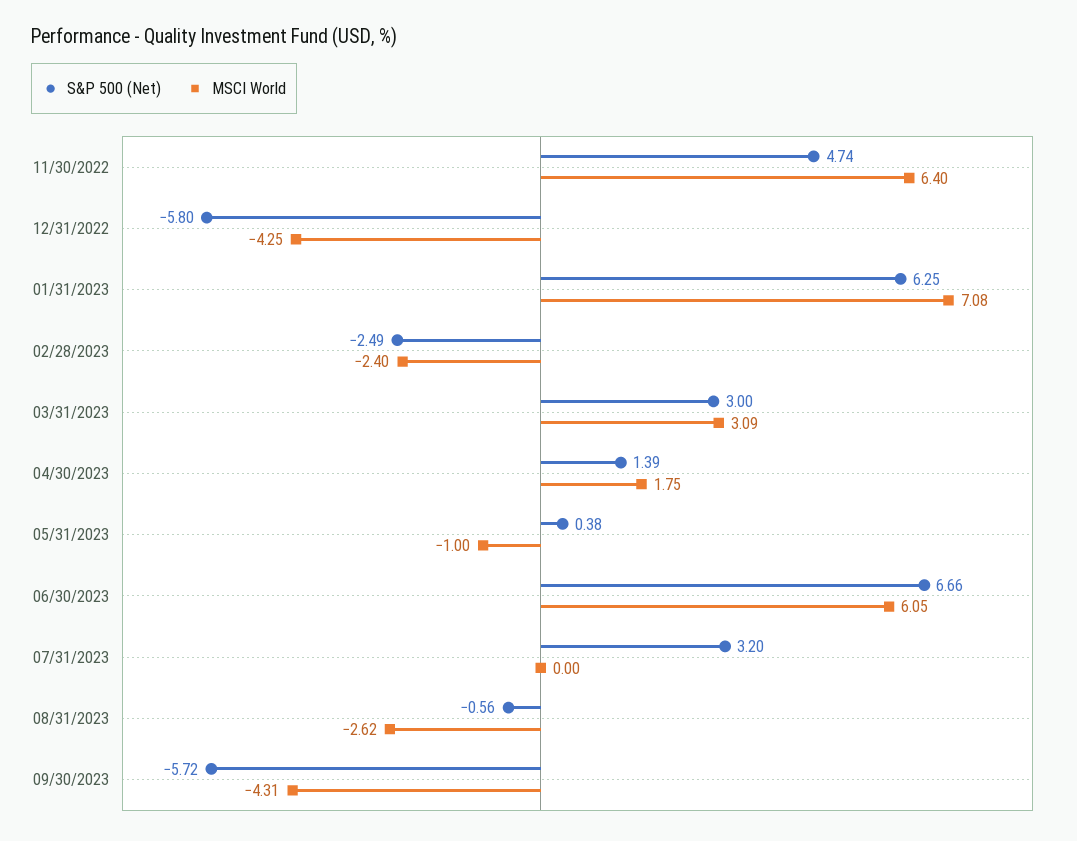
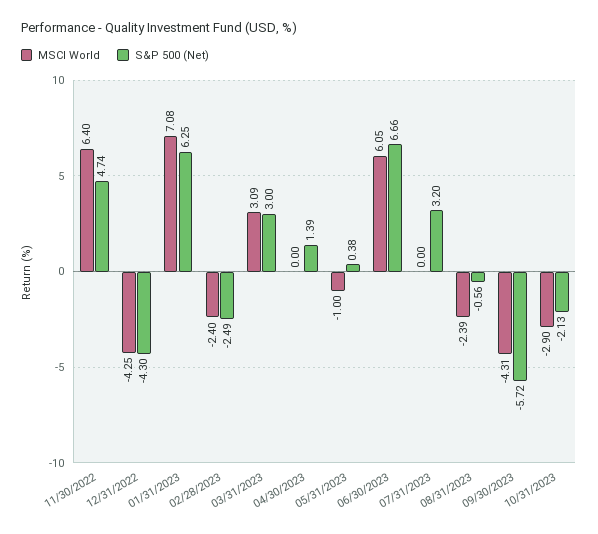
S&P 500 (Net), 12/31/2022: -5.8 -> -4.3
MSCI World, 04/30/2023: 1.75 -> 0
MSCI World, 08/31/2023: -2.62 -> -2.39
MSCI World, 10/31/2023: none -> -2.9
S&P 500 (Net), 10/31/2023: none -> -2.13

